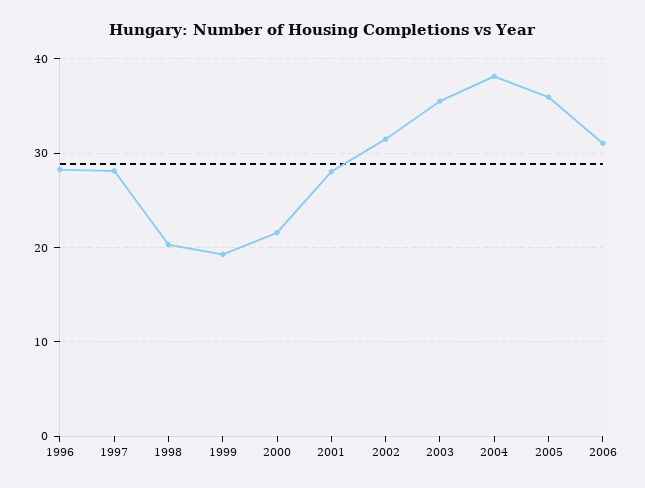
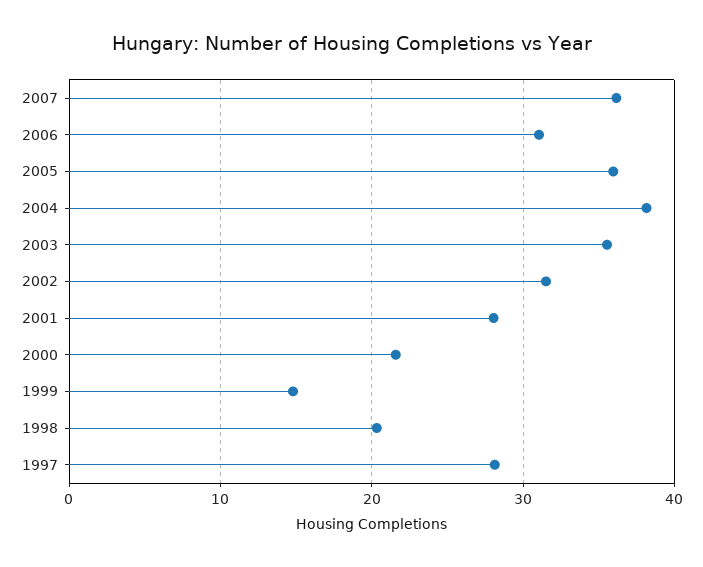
1996: 28 -> none
1999: 19 -> 15
2007: none -> 36

